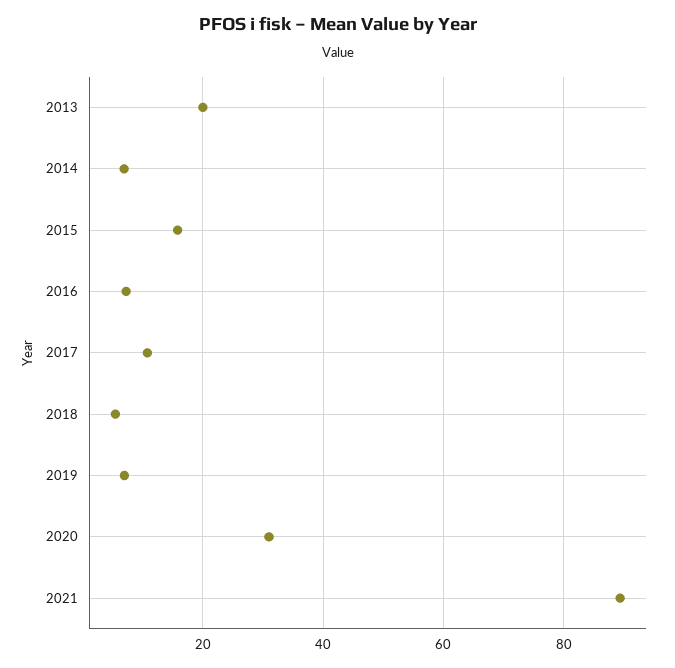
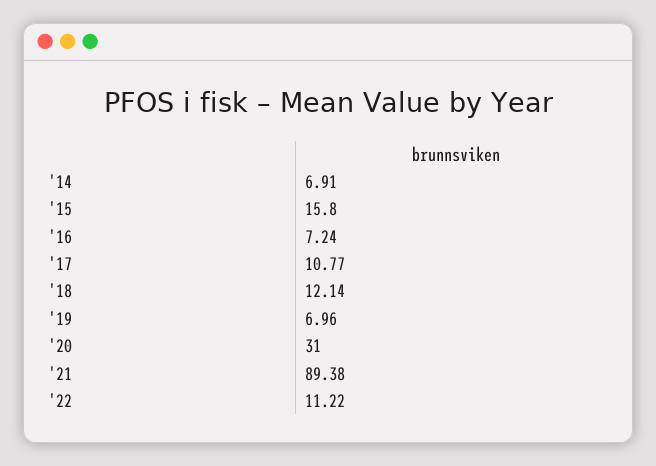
2013: 20 -> none
2018: 6 -> 12.14
'22: none -> 11.22

